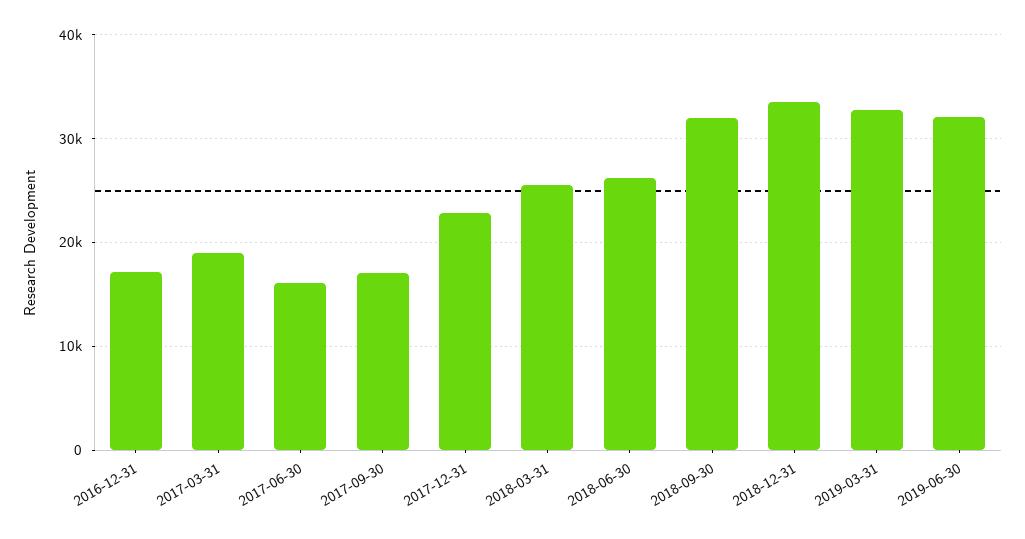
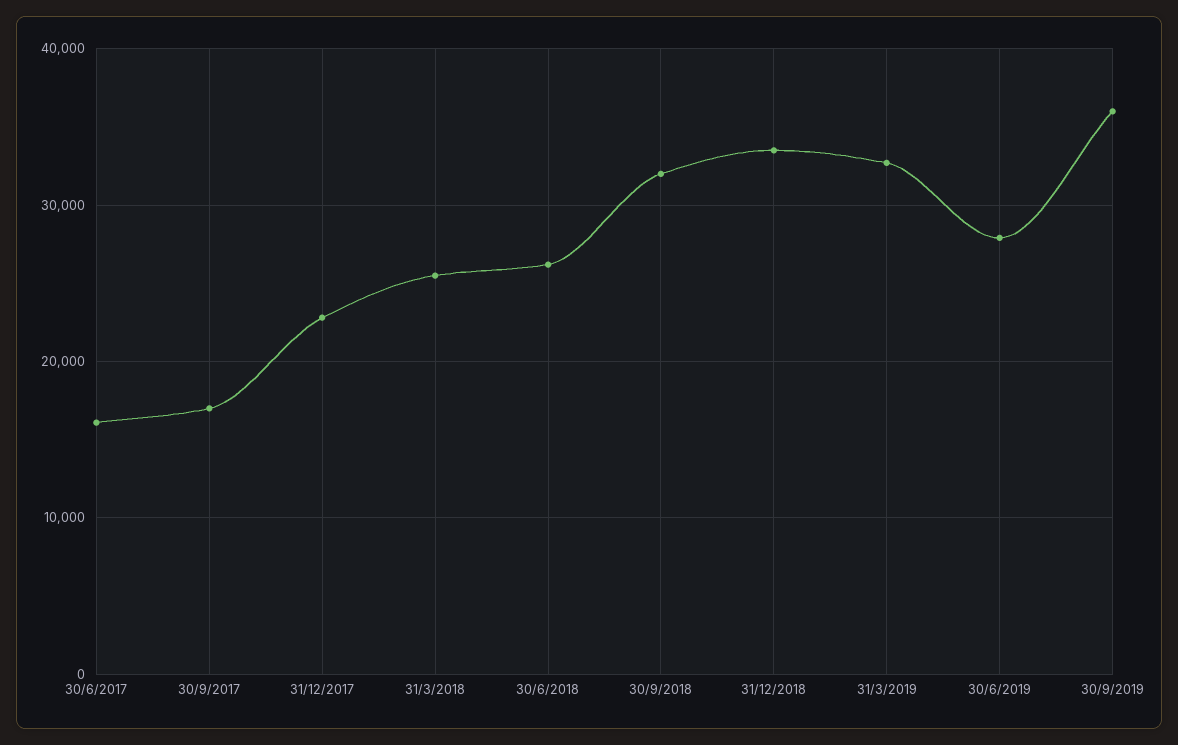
2016-12-31: 17000 -> none
2017-03-31: 19000 -> none
2019-06-30: 32000 -> 28000
30/9/2019: none -> 36000

